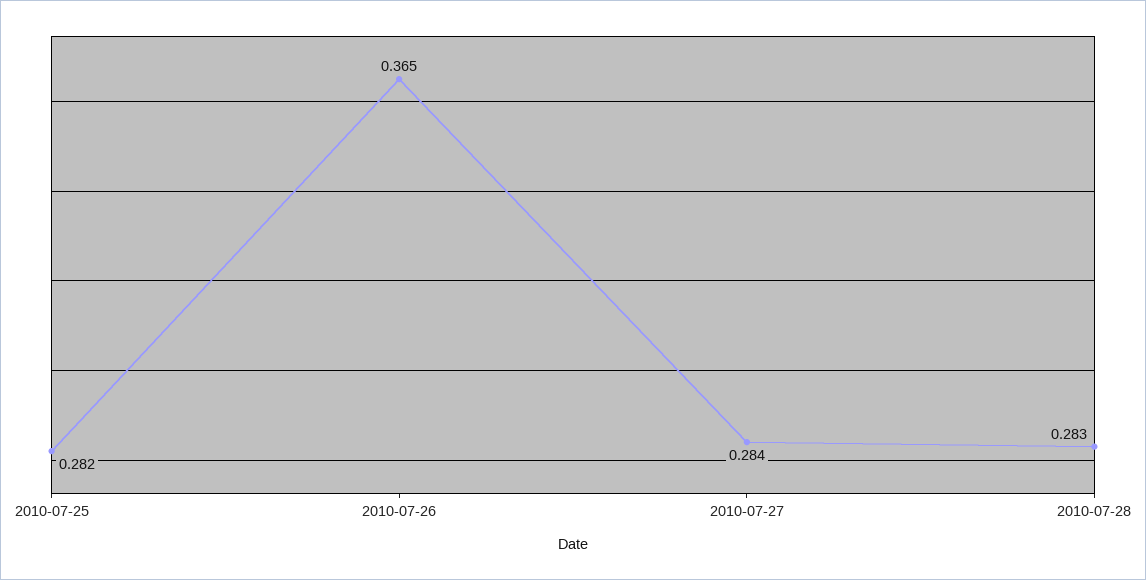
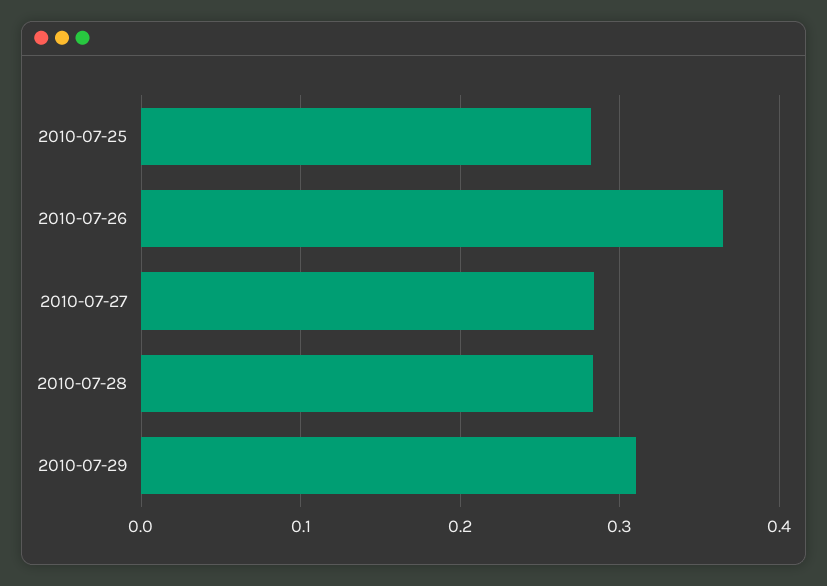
2010-07-29: none -> 0.31

